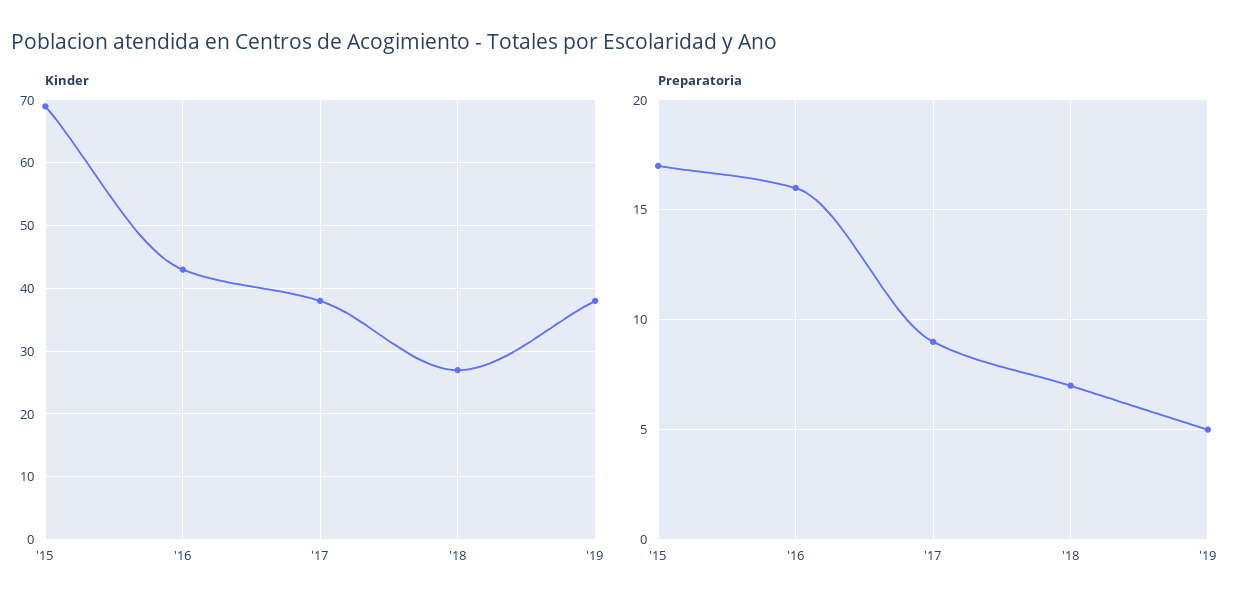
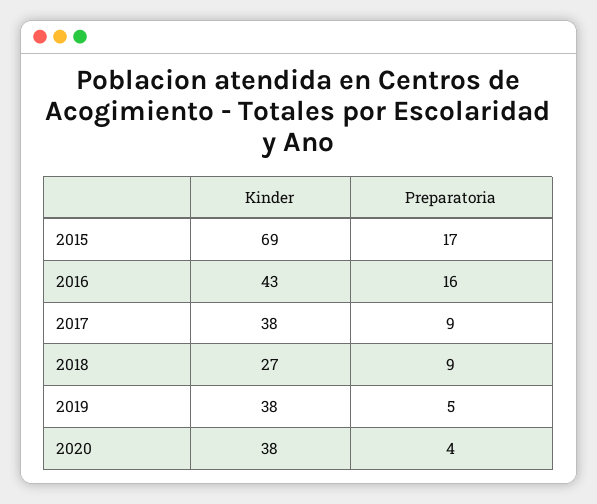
Preparatoria, '18: 7 -> 9
Kinder, 2020: none -> 38
Preparatoria, 2020: none -> 4

